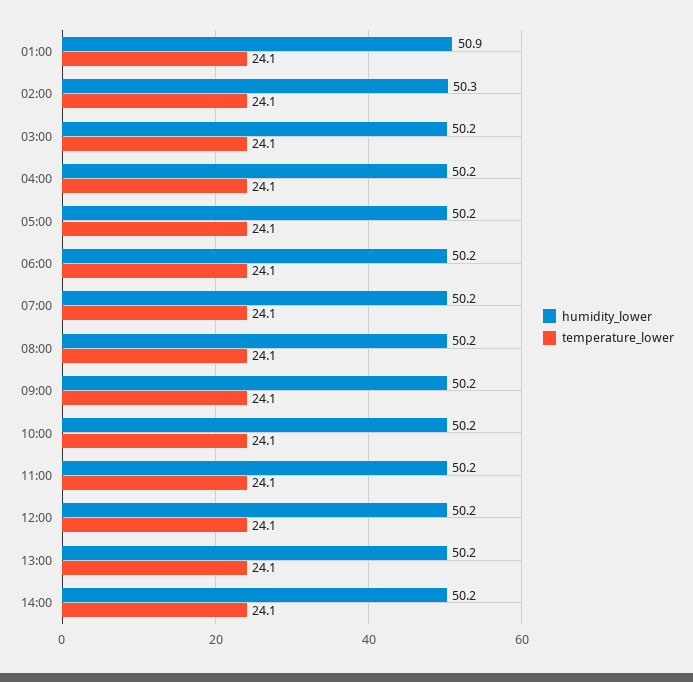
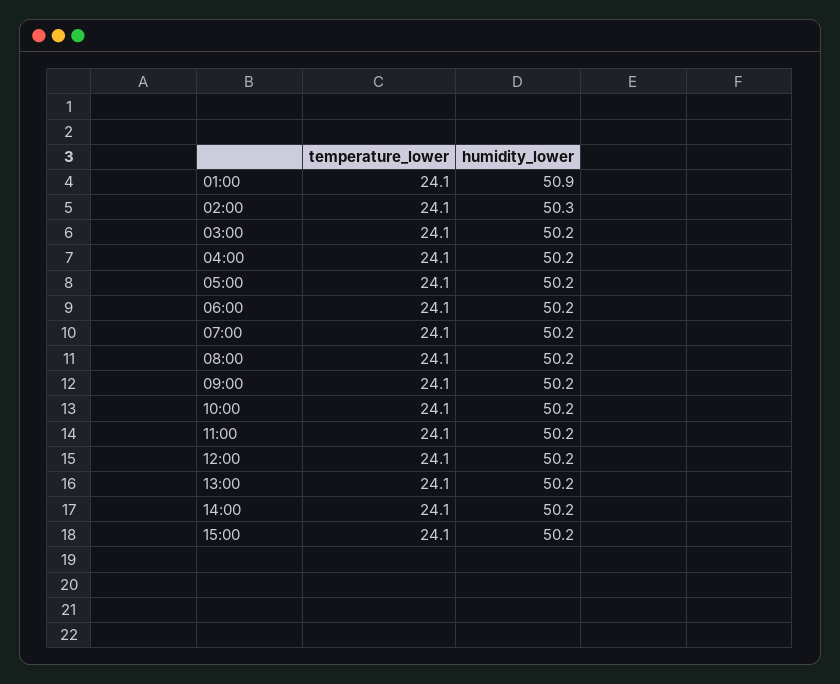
temperature_lower, 15:00: none -> 24.1
humidity_lower, 15:00: none -> 50.2

